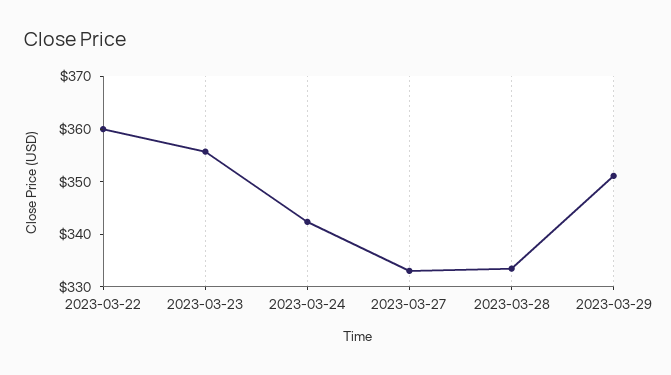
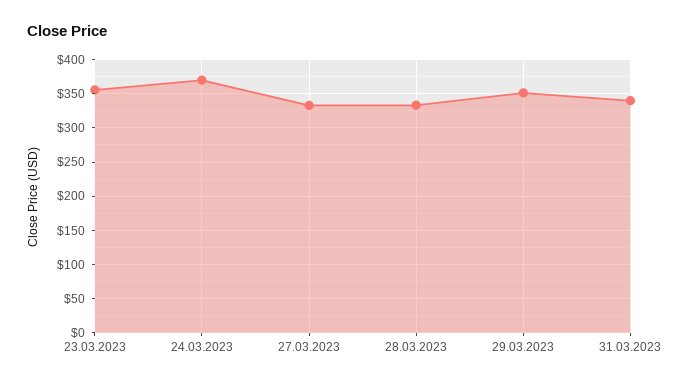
2023-03-22: 360 -> none
2023-03-24: 342 -> 370
31.03.2023: none -> 340

